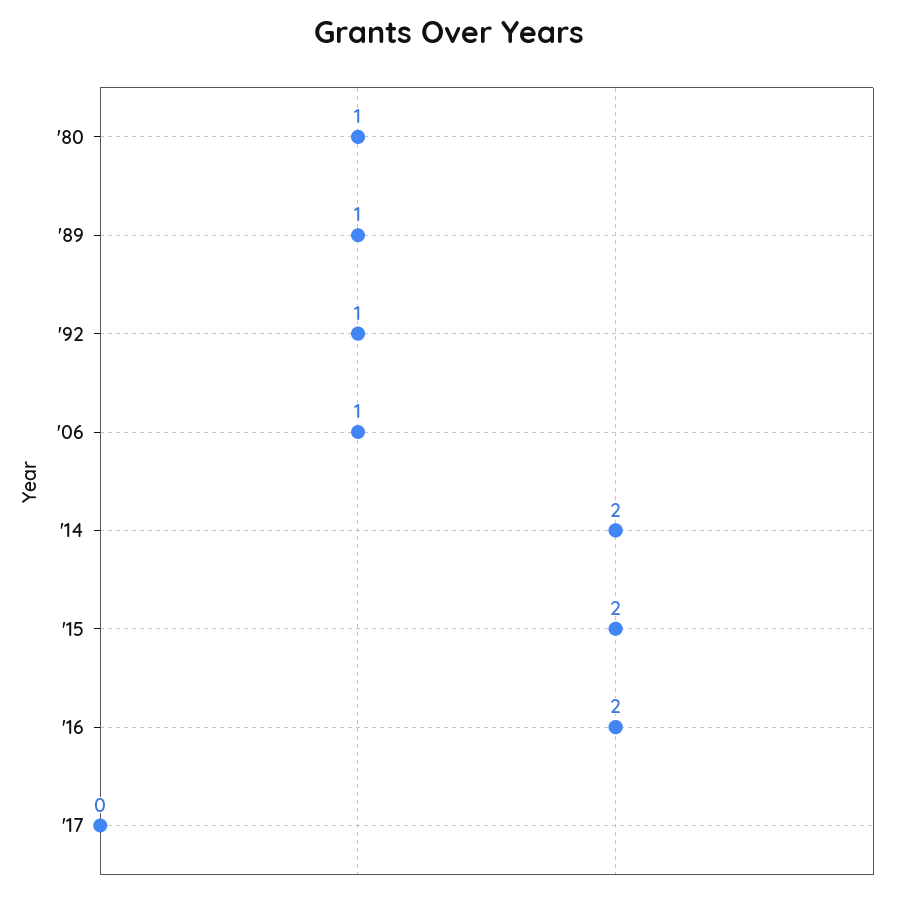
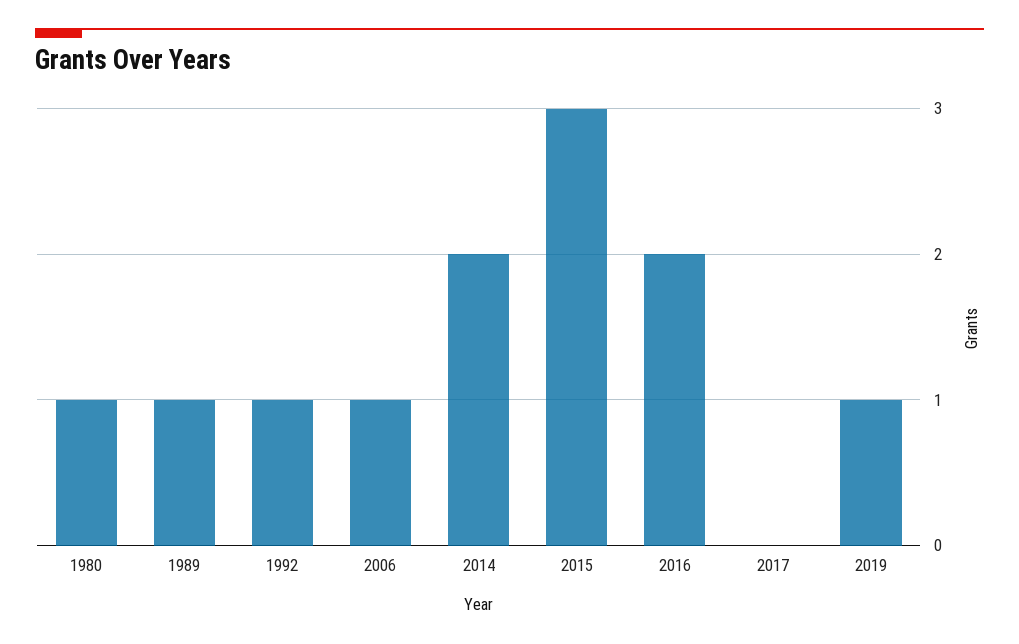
'15: 2 -> 3
2019: none -> 1

